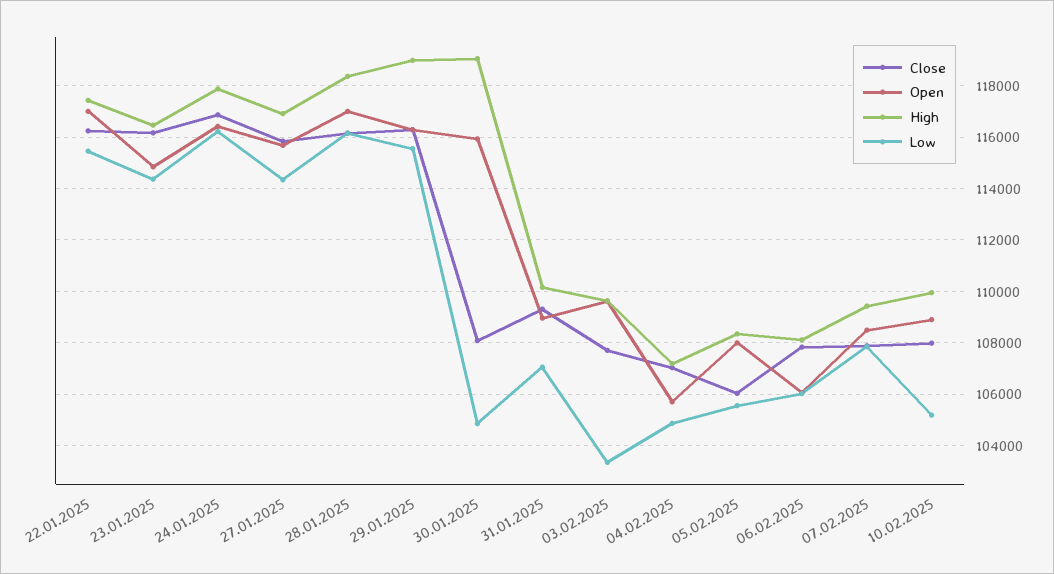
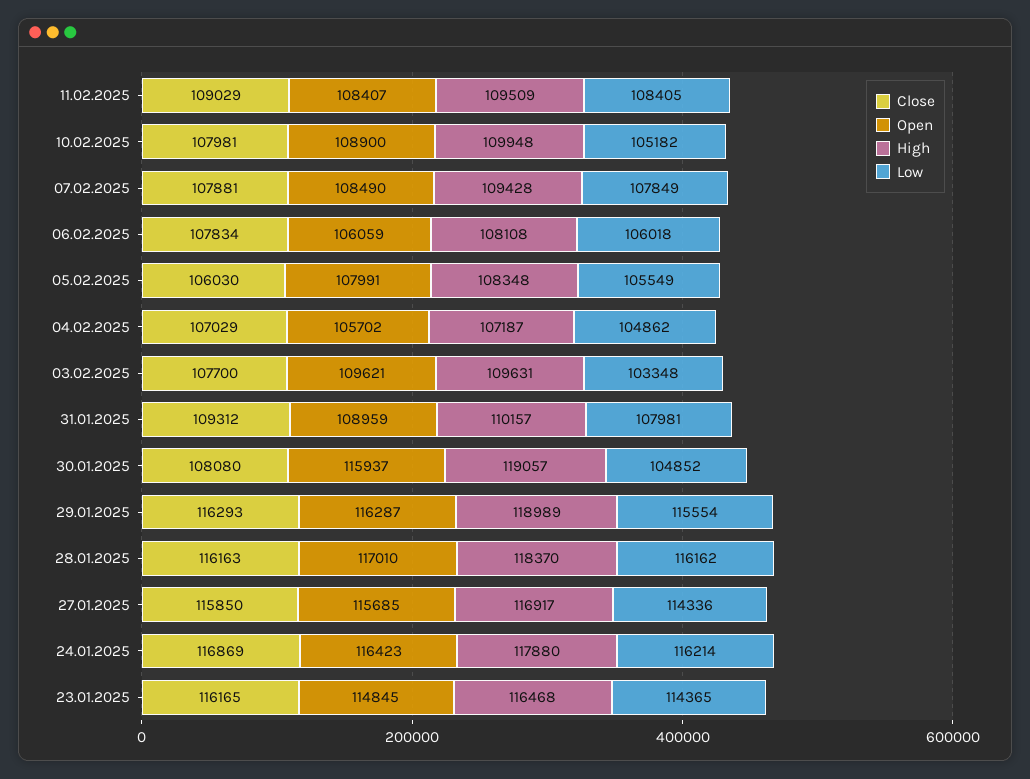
Close, 22.01.2025: 116250 -> none
Open, 22.01.2025: 117000 -> none
High, 22.01.2025: 117500 -> none
Low, 22.01.2025: 115500 -> none
Low, 31.01.2025: 107000 -> 107981
Close, 11.02.2025: none -> 109029
Open, 11.02.2025: none -> 108407
High, 11.02.2025: none -> 109509
Low, 11.02.2025: none -> 108405

